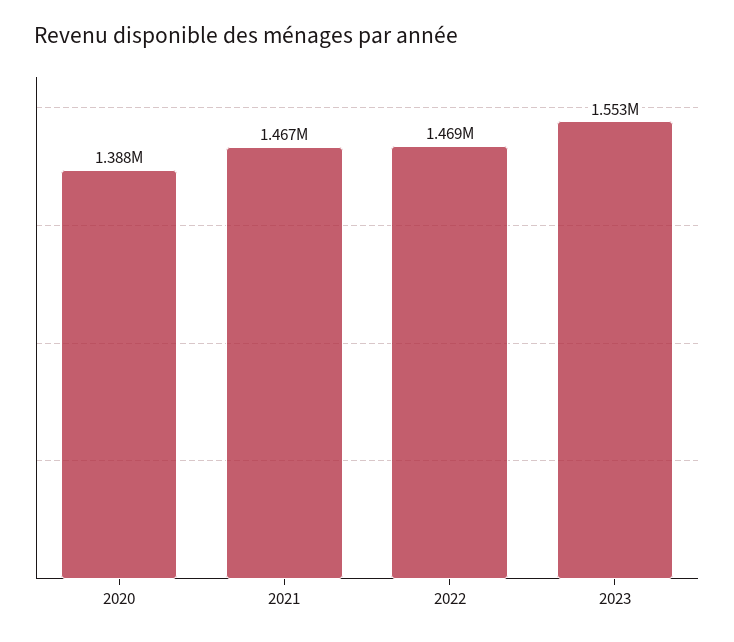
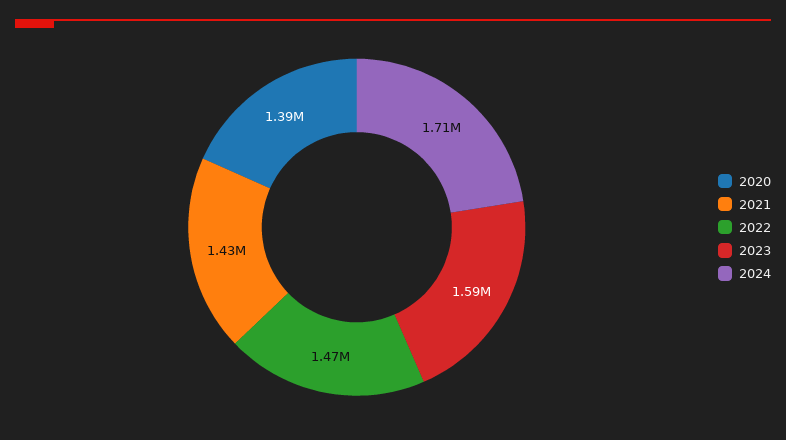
2021: 1467000 -> 1430000
2023: 1553000 -> 1590000
2024: none -> 1710000

